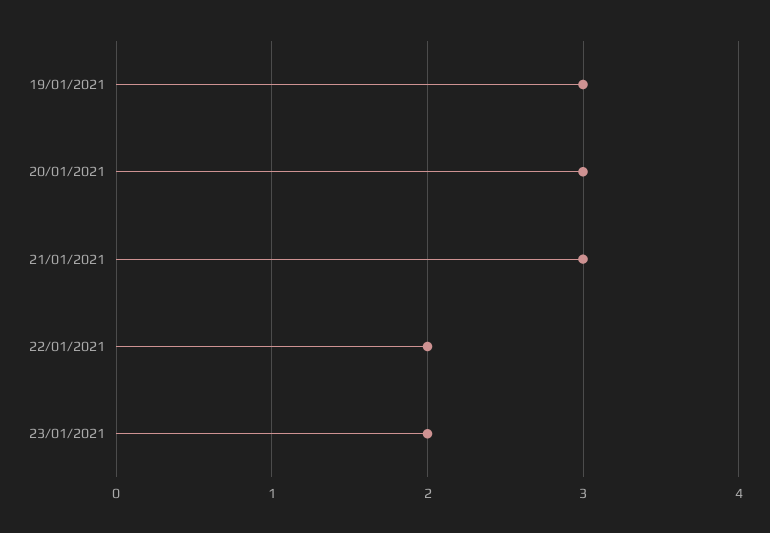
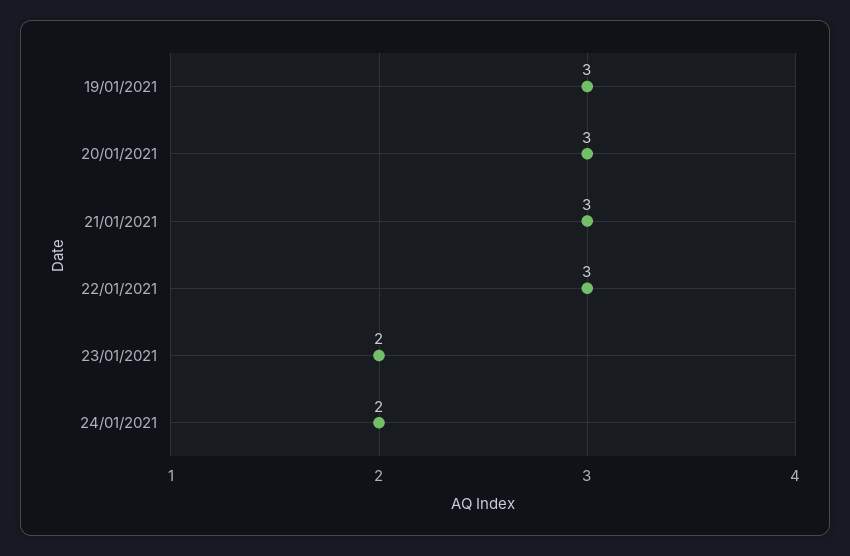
22/01/2021: 2 -> 3
24/01/2021: none -> 2

